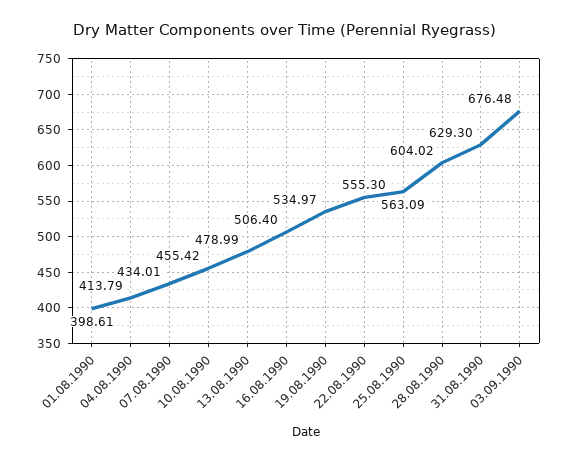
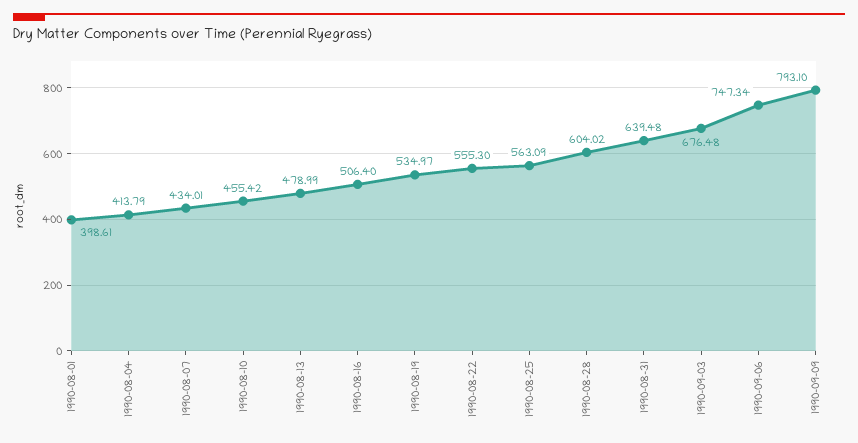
31.08.1990: 629.3 -> 639.48
1990-09-06: none -> 747.34
1990-09-09: none -> 793.1

